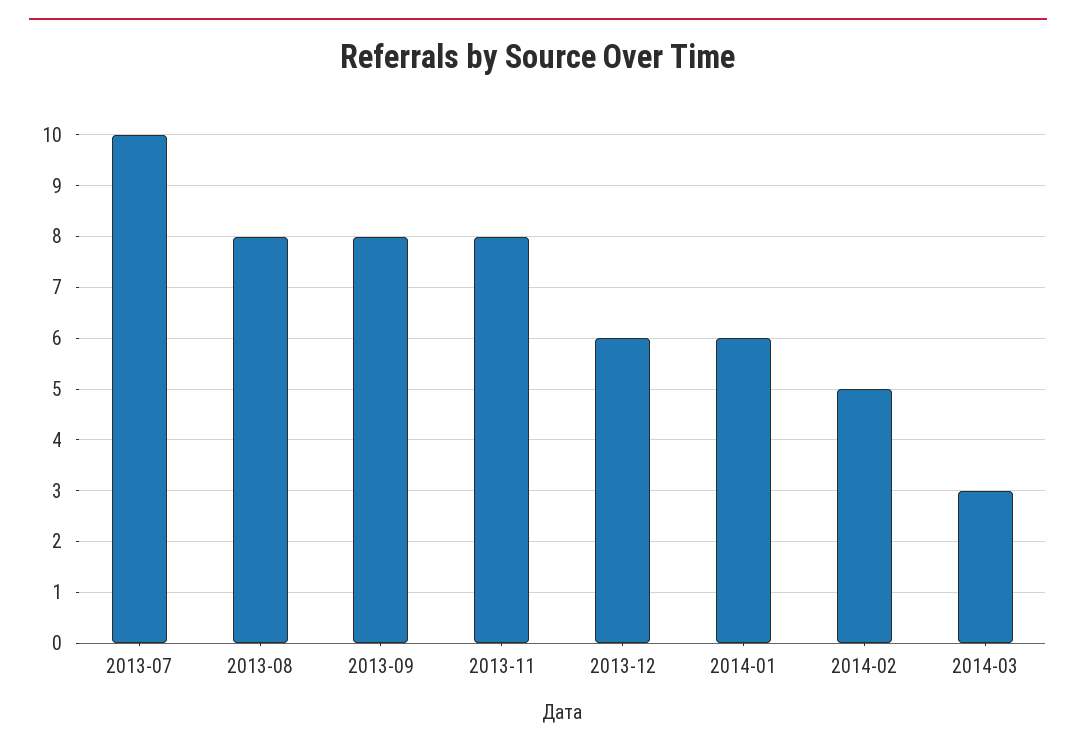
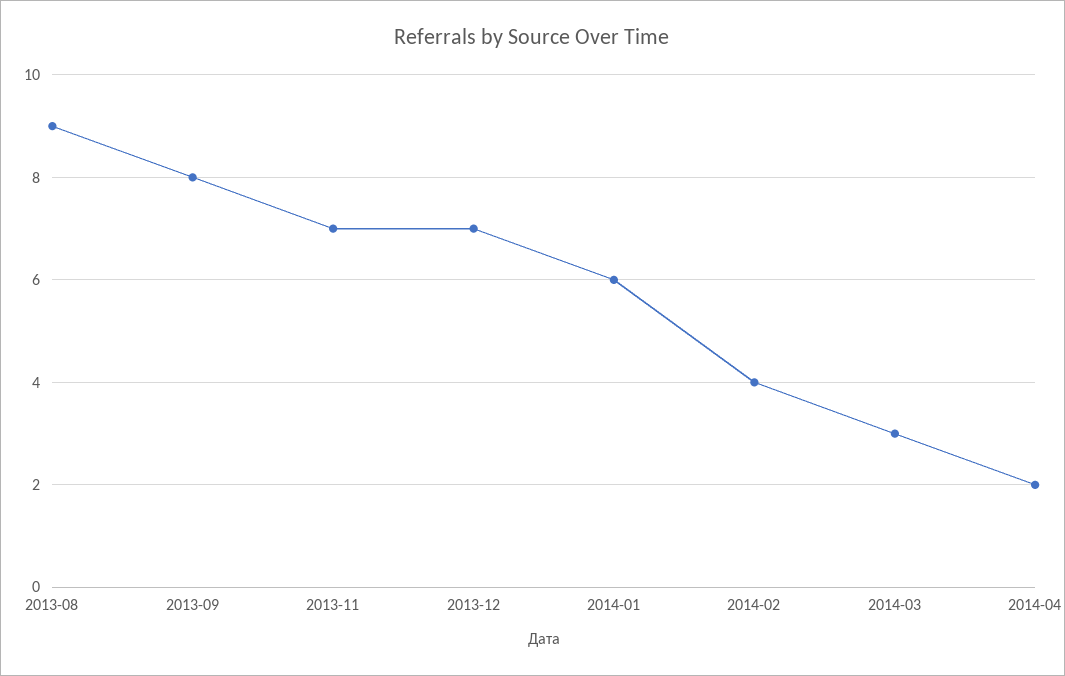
2013-07: 10 -> none
2013-08: 8 -> 9
2013-11: 8 -> 7
2013-12: 6 -> 7
2014-02: 5 -> 4
2014-04: none -> 2

